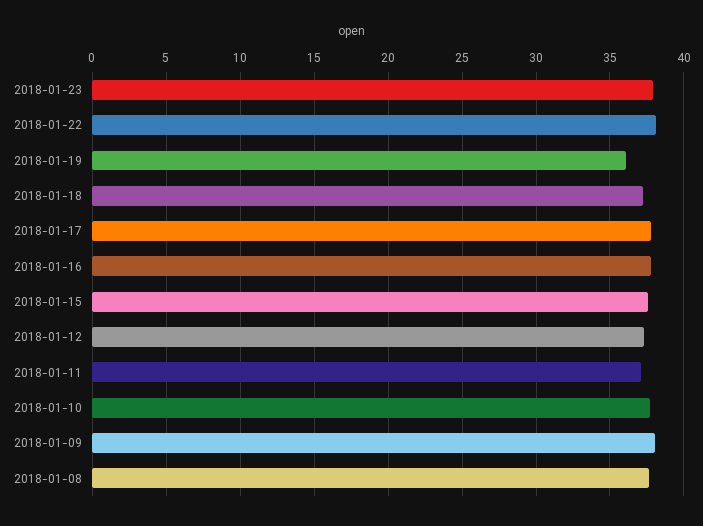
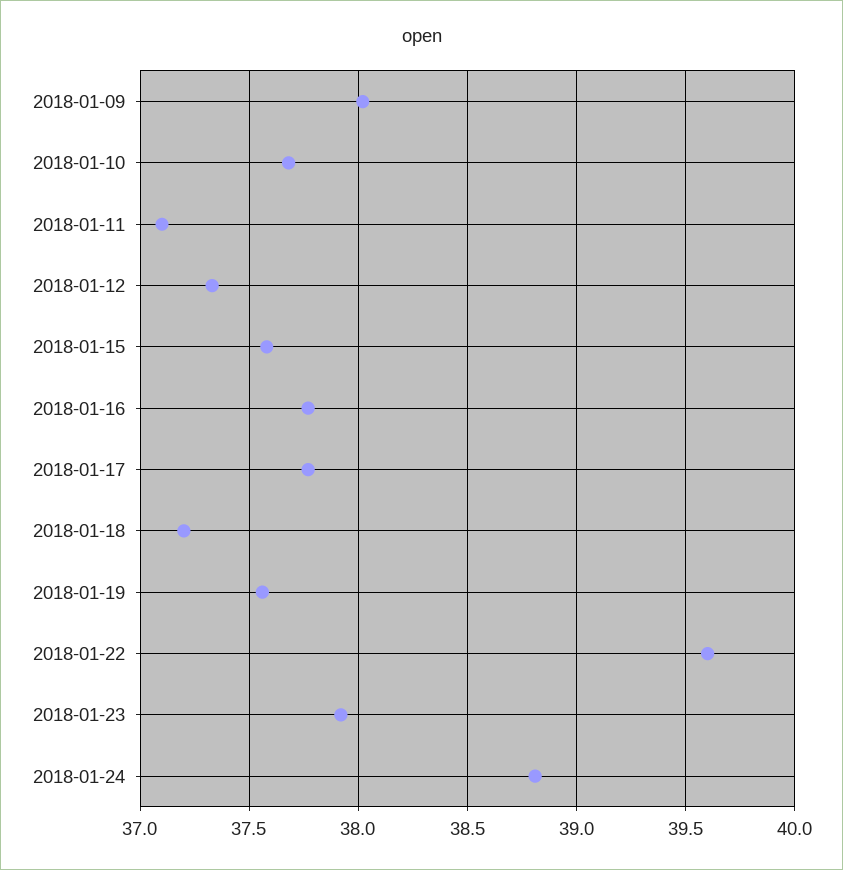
2018-01-22: 38 -> 39.6
2018-01-19: 36 -> 37.55
2018-01-08: 37.5 -> none
2018-01-24: none -> 38.8

